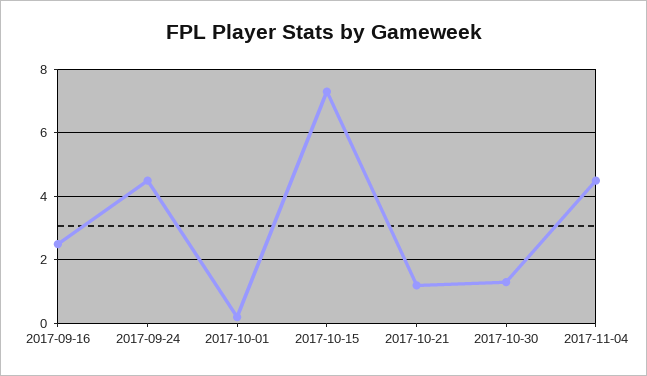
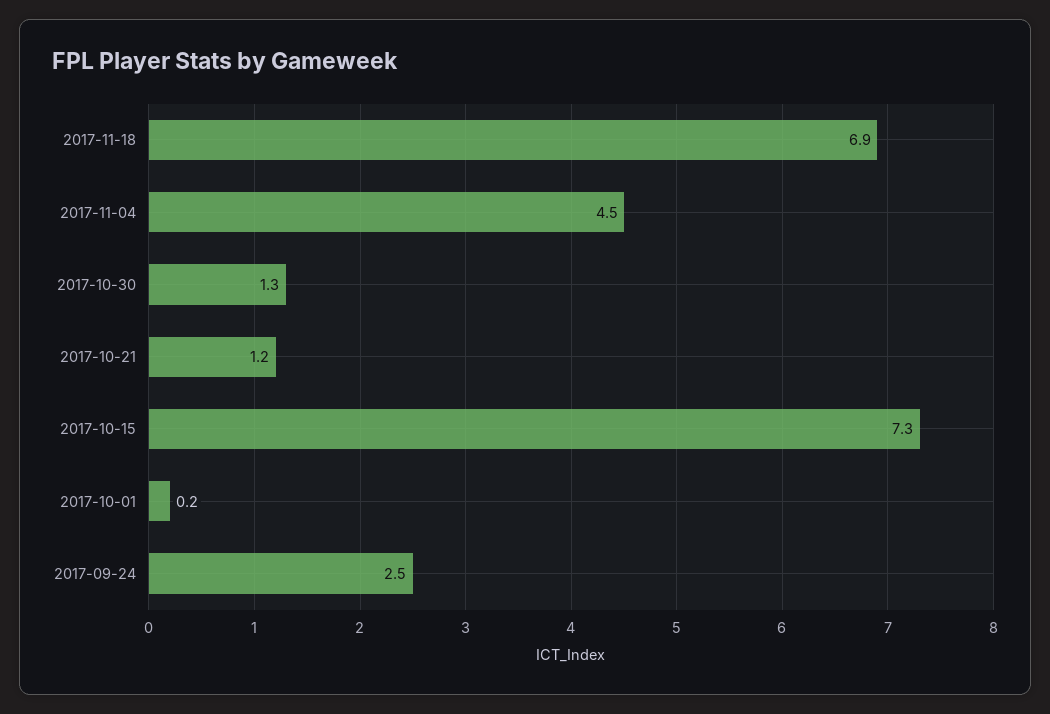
2017-09-16: 2.5 -> none
2017-09-24: 4.5 -> 2.5
2017-11-18: none -> 6.9

